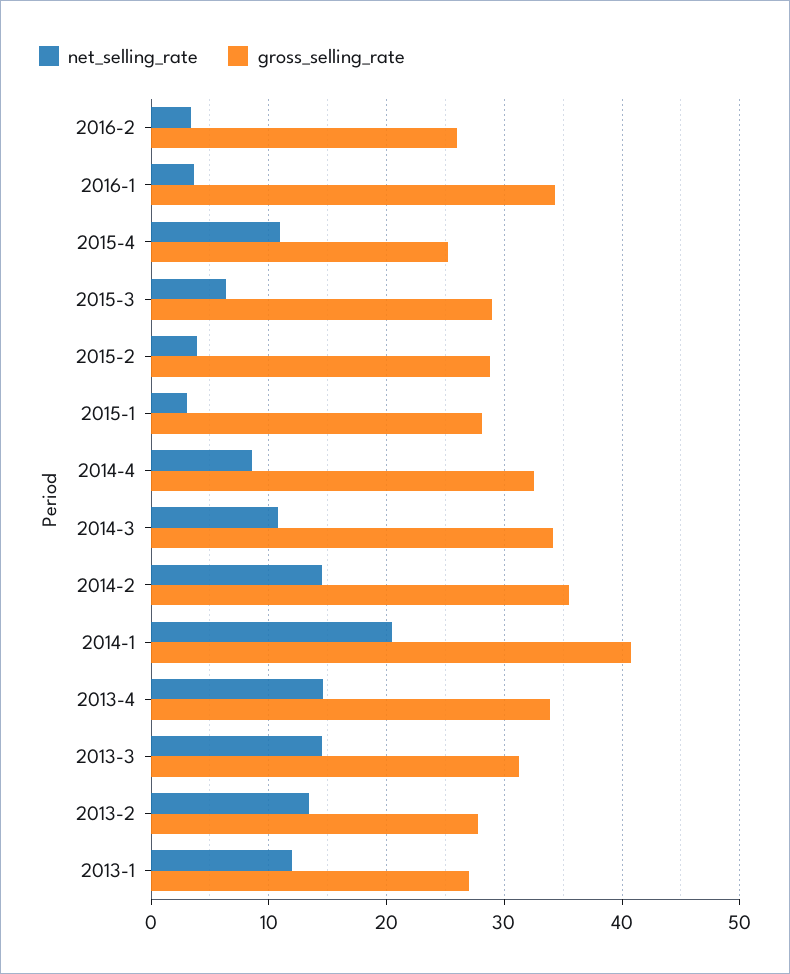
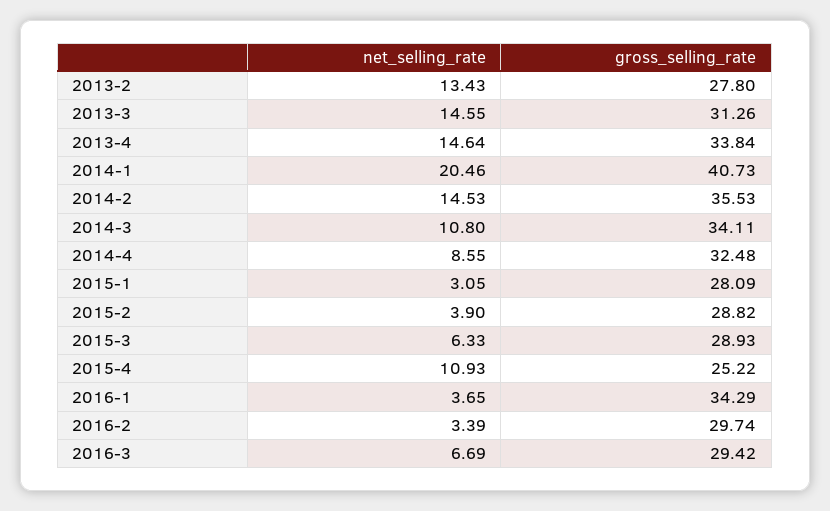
gross_selling_rate, 2016-2: 26 -> 29.74
net_selling_rate, 2013-1: 12 -> none
gross_selling_rate, 2013-1: 27 -> none
net_selling_rate, 2016-3: none -> 6.69
gross_selling_rate, 2016-3: none -> 29.42

